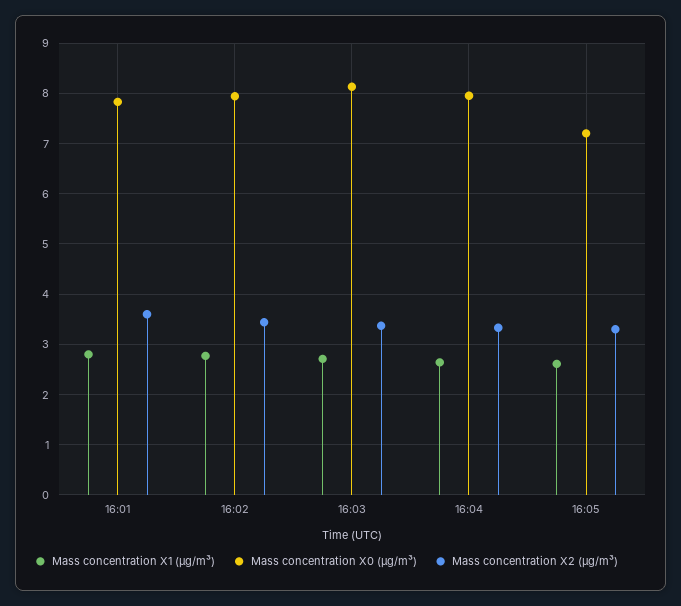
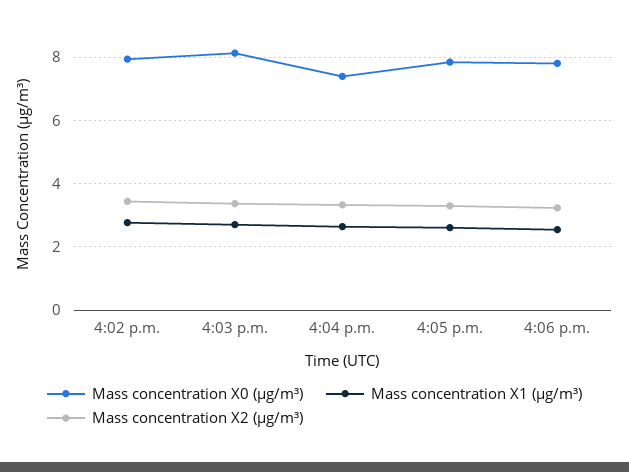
Mass concentration X1 (μg/m³), 16:01: 2.8 -> none
Mass concentration X0 (μg/m³), 16:01: 7.8 -> none
Mass concentration X2 (μg/m³), 16:01: 3.6 -> none
Mass concentration X0 (μg/m³), 16:04: 8 -> 7.4
Mass concentration X0 (μg/m³), 16:05: 7.2 -> 7.8
Mass concentration X0 (μg/m³), 4:06 p.m.: none -> 7.8
Mass concentration X1 (μg/m³), 4:06 p.m.: none -> 2.6
Mass concentration X2 (μg/m³), 4:06 p.m.: none -> 3.2

